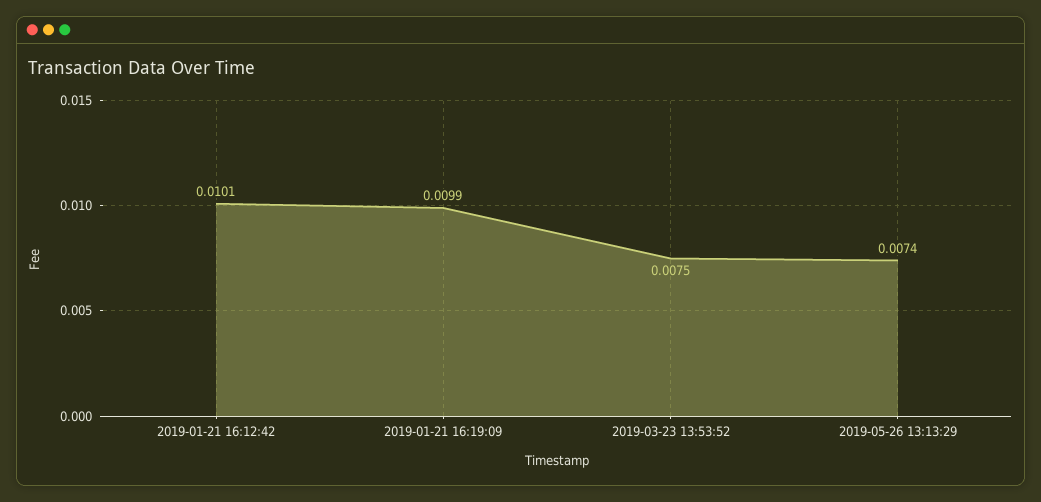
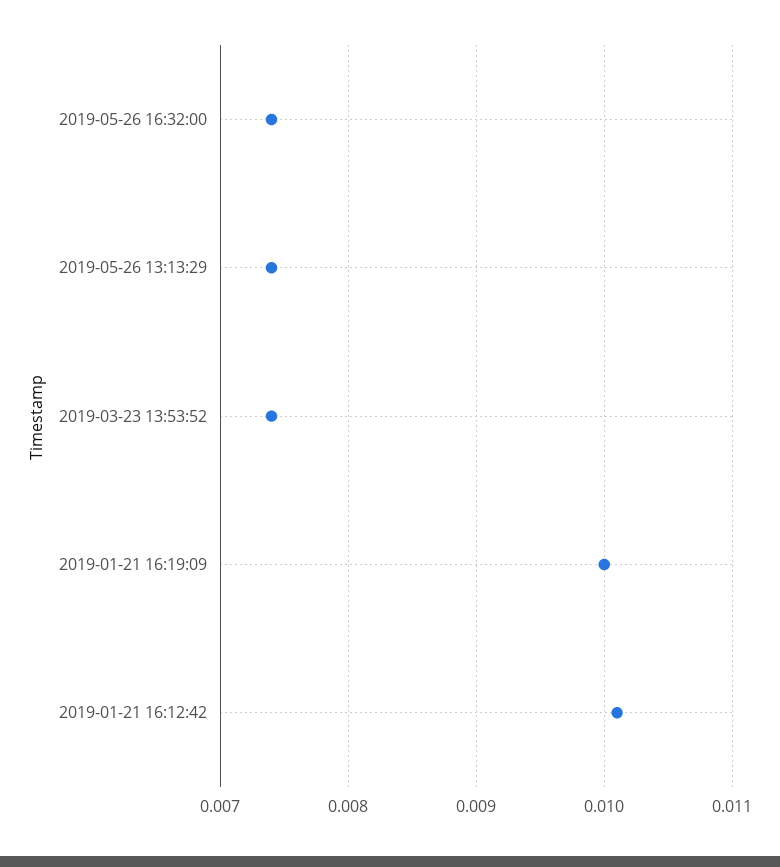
2019-01-21 16:19:09: 0.0099 -> 0.01
2019-03-23 13:53:52: 0.0075 -> 0.0074
2019-05-26 16:32:00: none -> 0.0074

